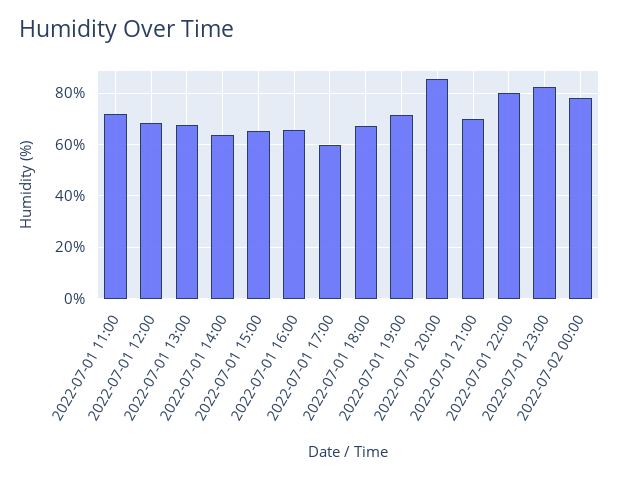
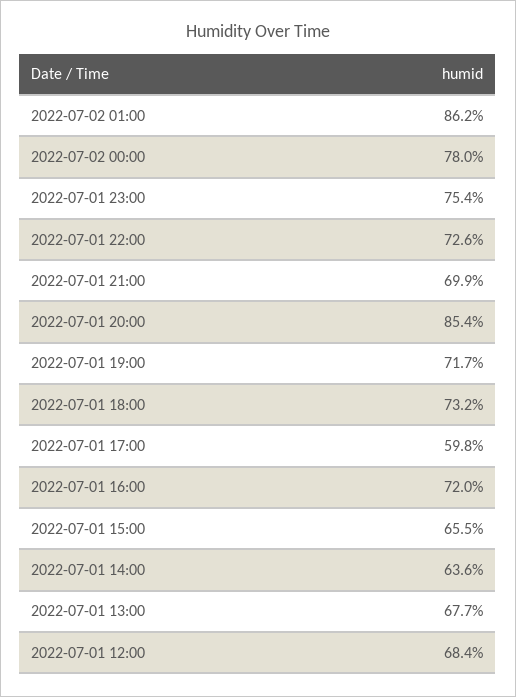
2022-07-01 11:00: 72.5 -> none
2022-07-01 16:00: 65 -> 72
2022-07-01 18:00: 67.5 -> 73.2
2022-07-01 22:00: 80 -> 72.6
2022-07-01 23:00: 82.5 -> 75.4
2022-07-02 01:00: none -> 86.2

